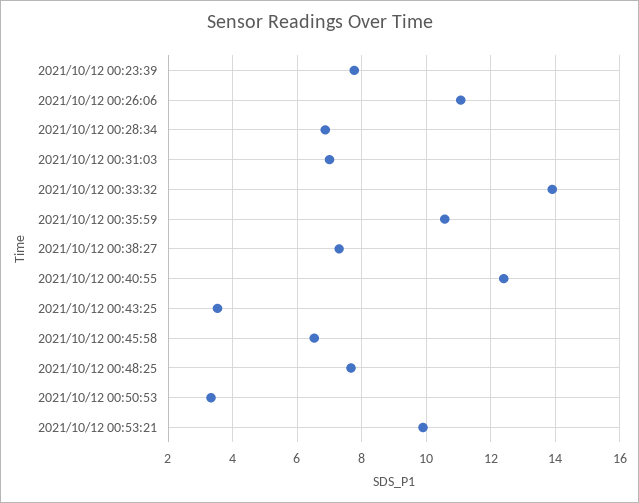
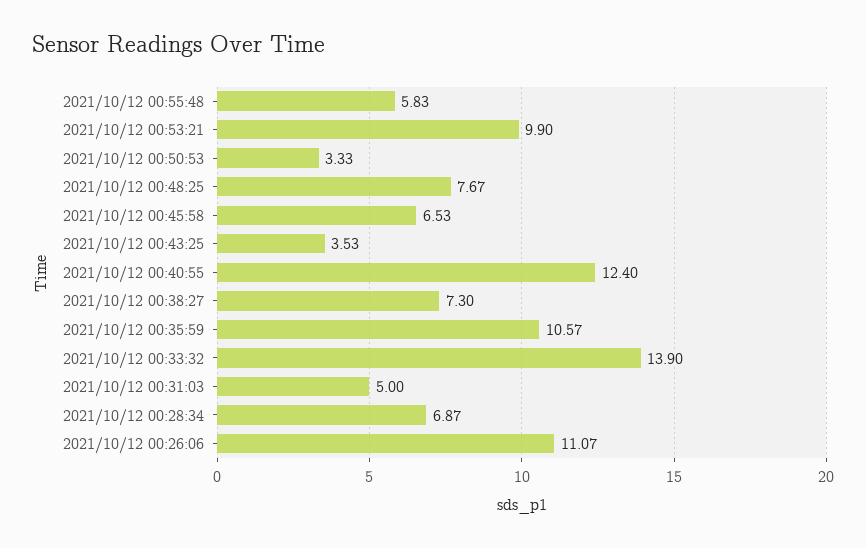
2021/10/12 00:23:39: 7.8 -> none
2021/10/12 00:31:03: 7 -> 5
2021/10/12 00:55:48: none -> 5.83

